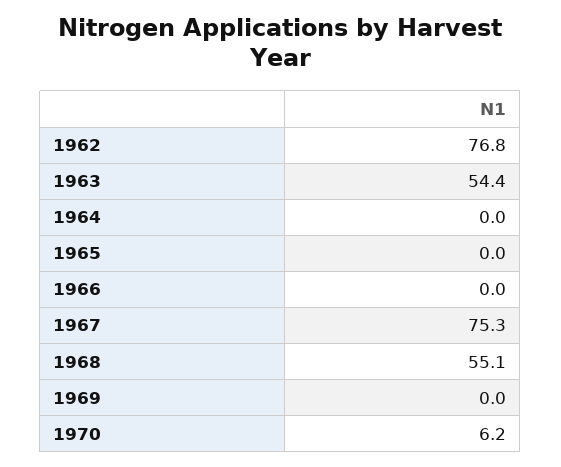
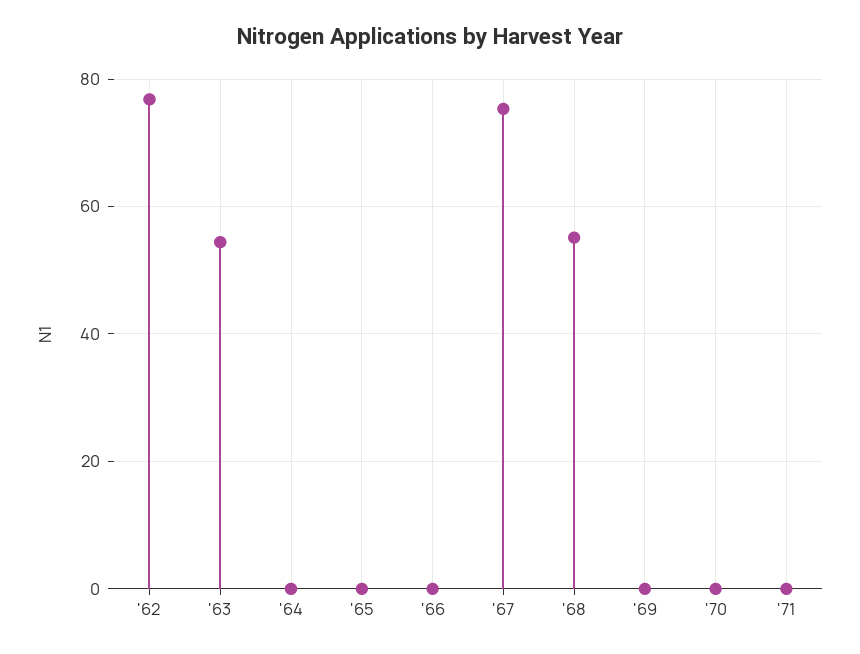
1970: 6.2 -> 0
'71: none -> 0

